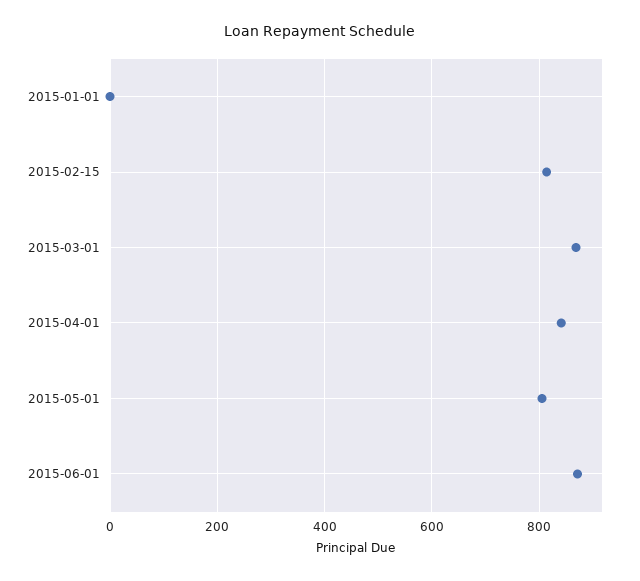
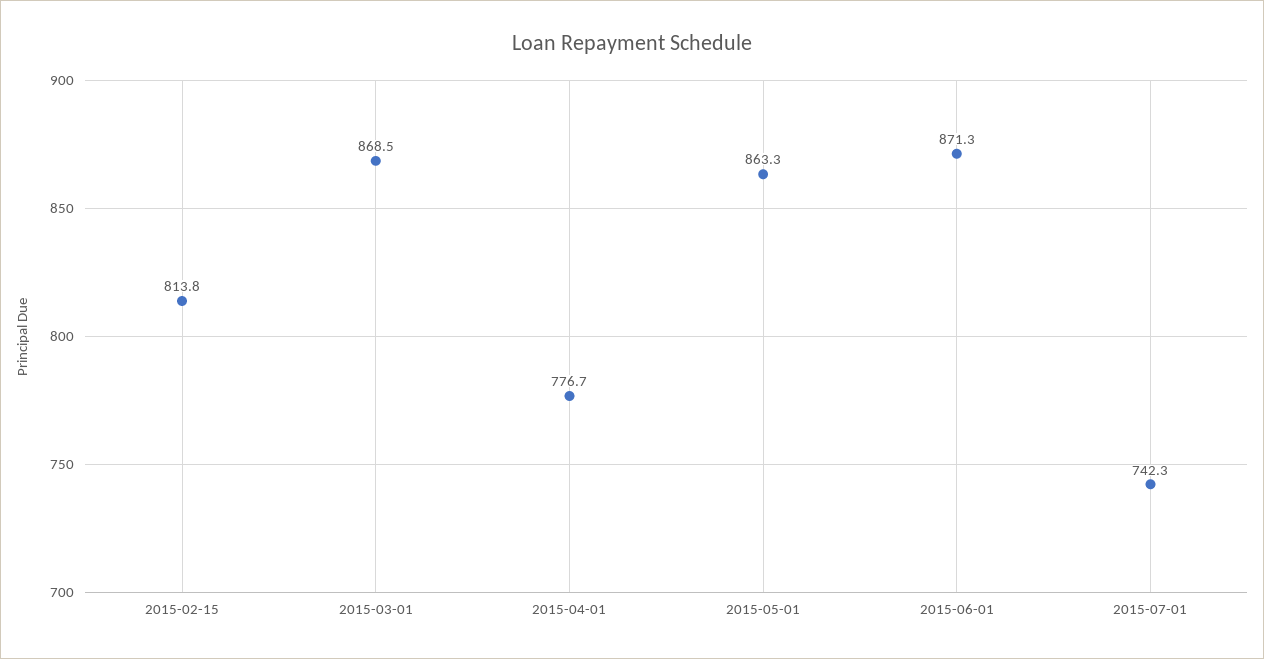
2015-01-01: 0 -> none
2015-04-01: 840 -> 776.7
2015-05-01: 800 -> 863.3
2015-07-01: none -> 742.3

